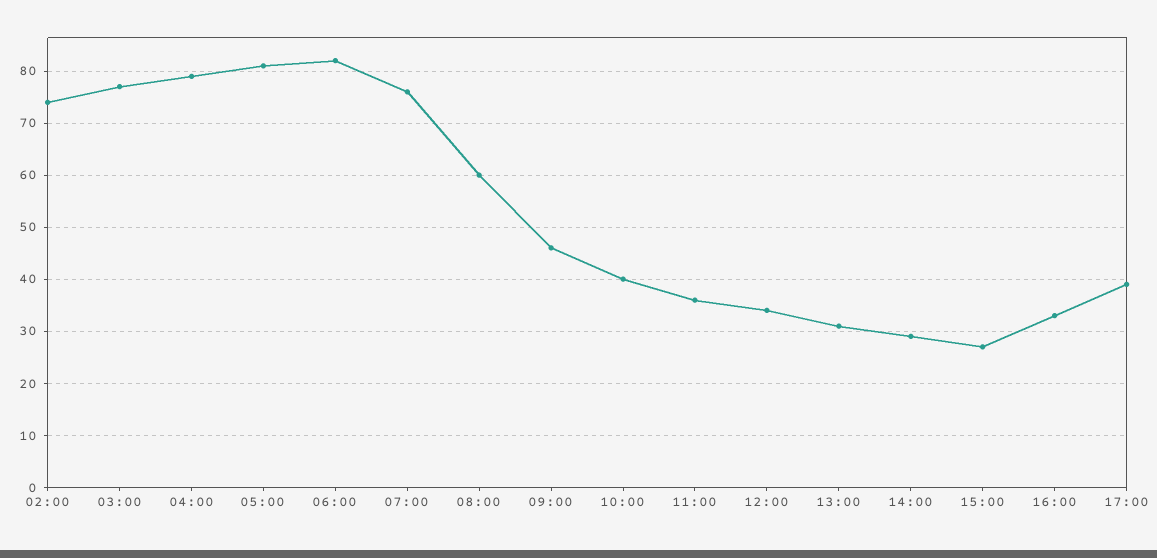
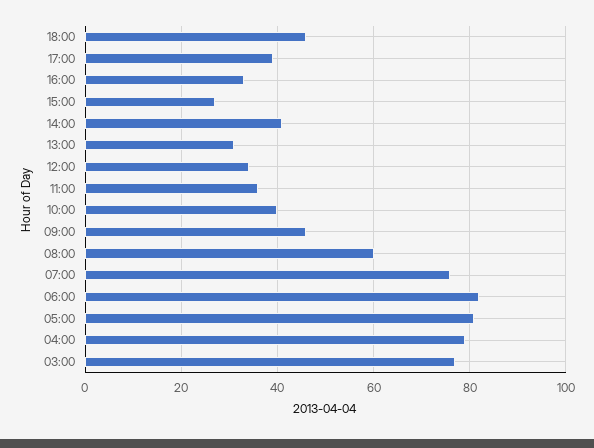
02:00: 75 -> none
14:00: 30 -> 40
18:00: none -> 45

